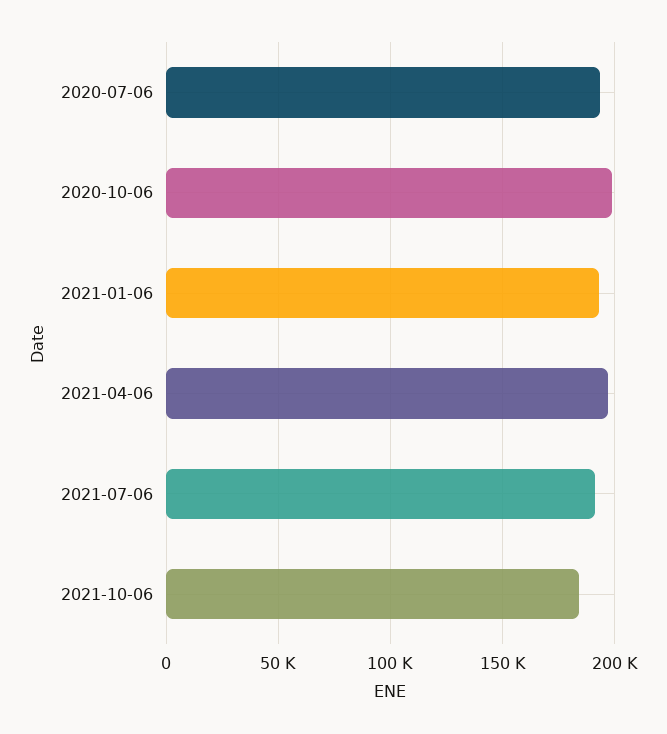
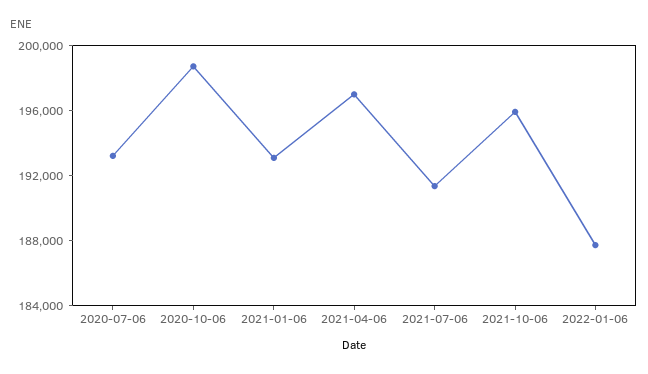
2021-10-06: 185000 -> 196000
2022-01-06: none -> 188000

